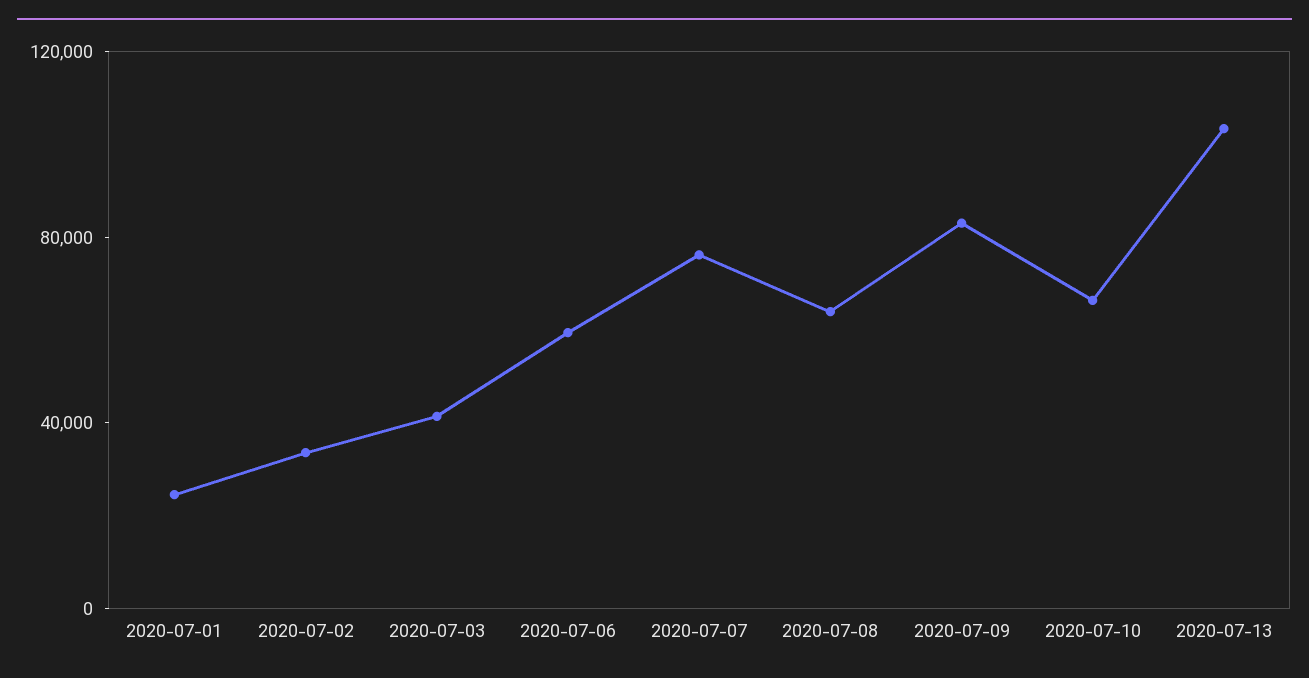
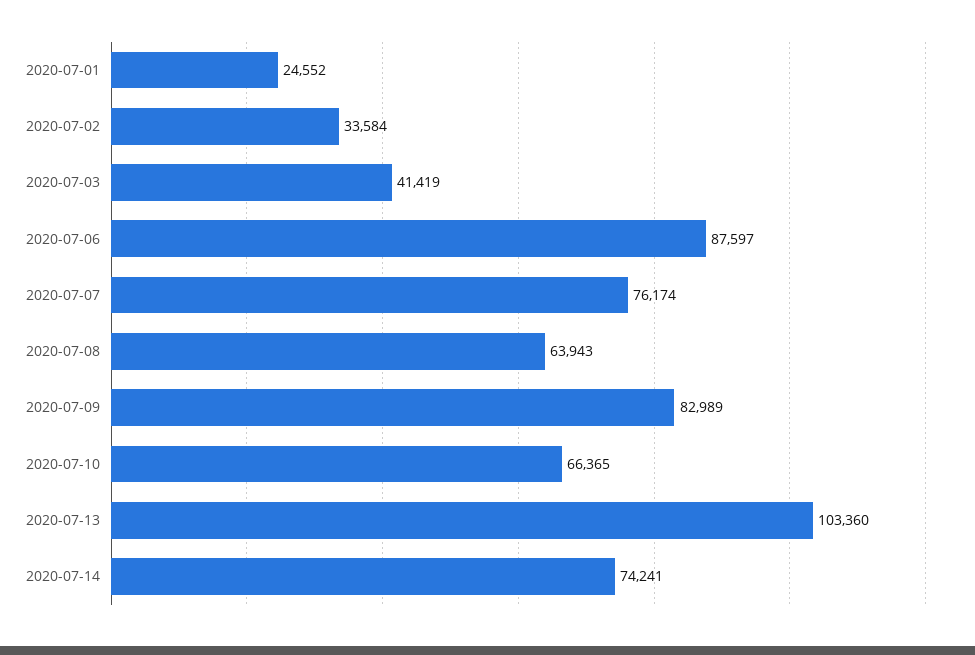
2020-07-06: 60000 -> 87597
2020-07-14: none -> 74241

